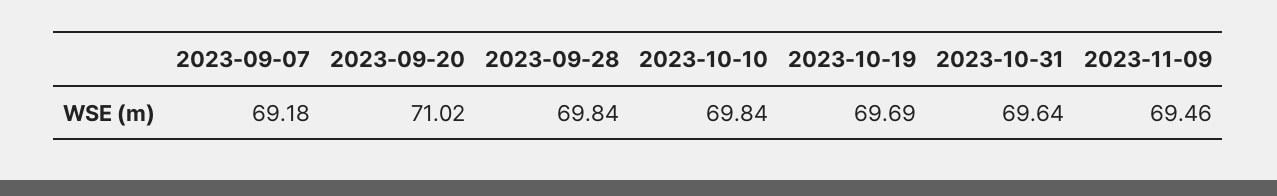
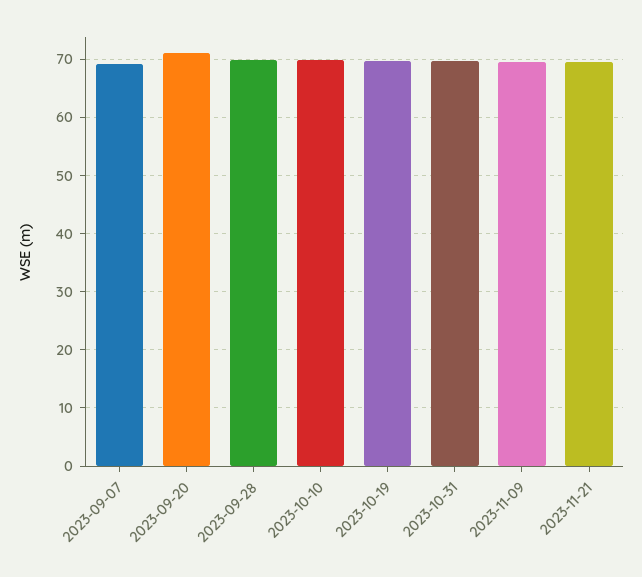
2023-11-21: none -> 70

